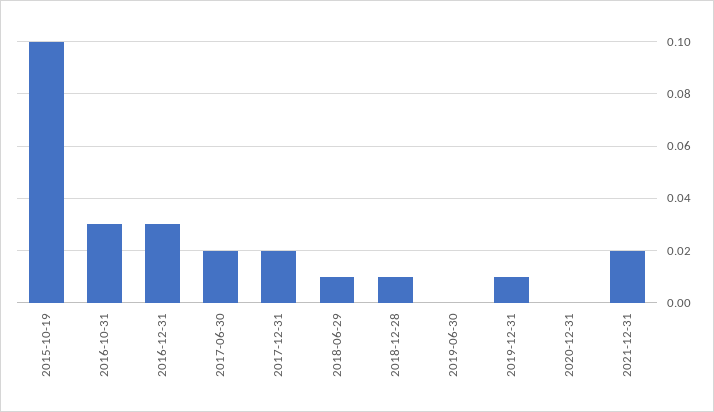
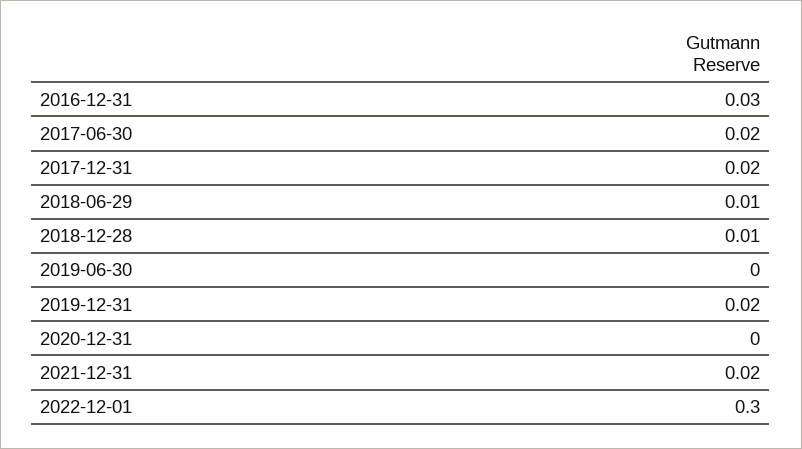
2015-10-19: 0.1 -> none
2016-10-31: 0.03 -> none
2019-12-31: 0.01 -> 0.02
2022-12-01: none -> 0.3

